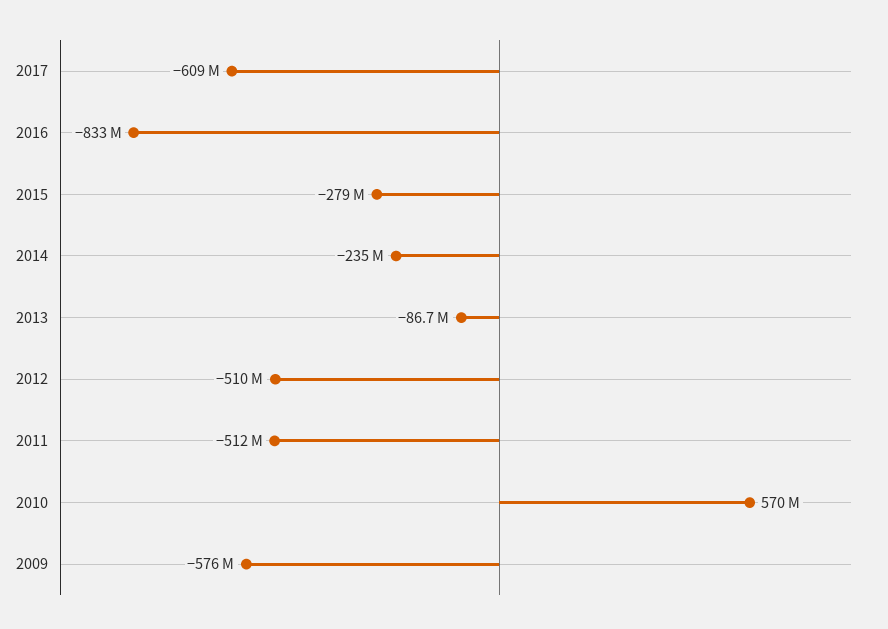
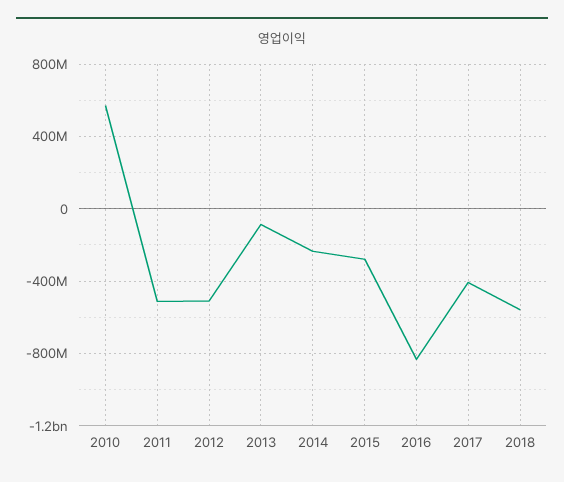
2017: -609000000 -> -400000000
2009: -576000000 -> none
2018: none -> -550000000

